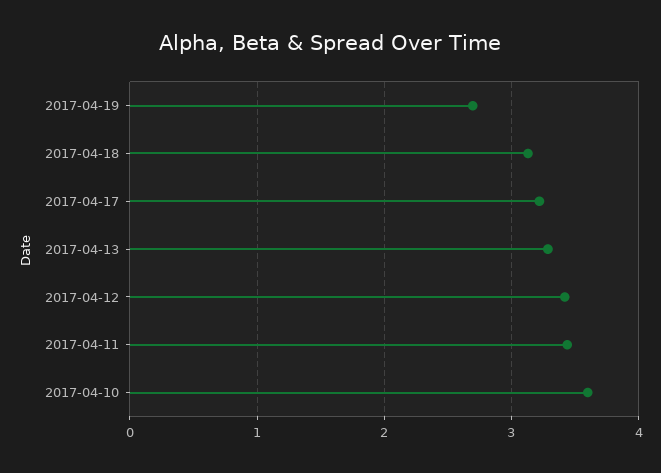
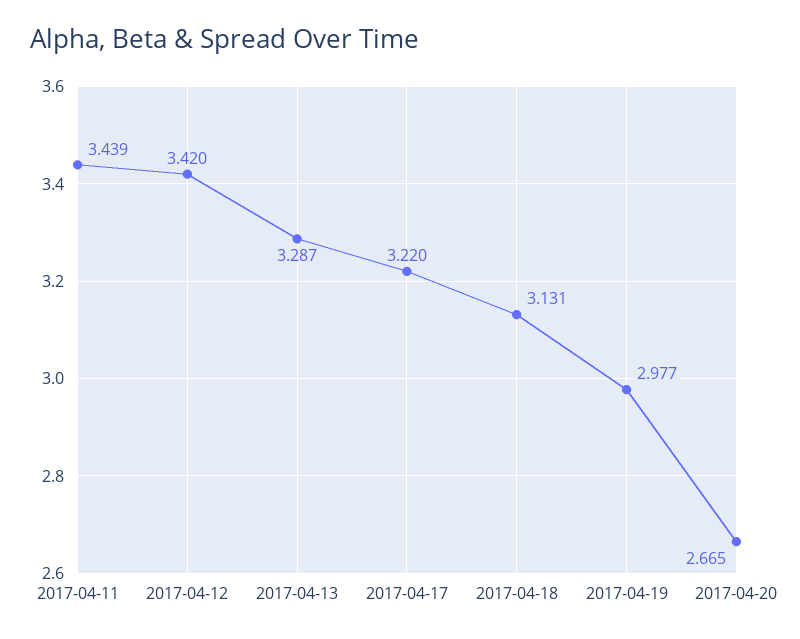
2017-04-19: 2.7 -> 2.977
2017-04-10: 3.6 -> none
2017-04-20: none -> 2.665

